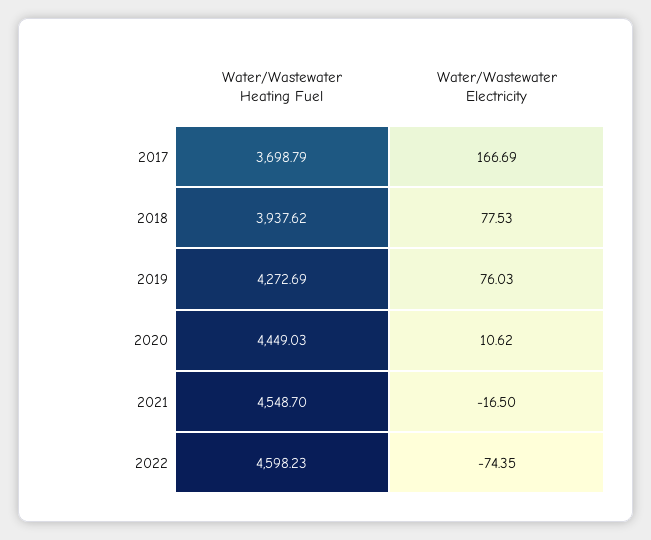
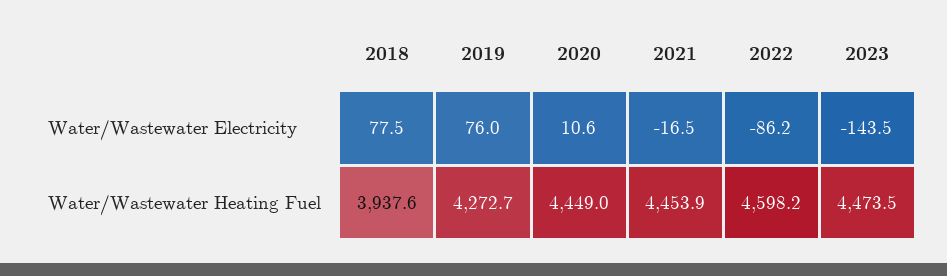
Water/Wastewater Heating Fuel, 2017: 3698.79 -> none
Water/Wastewater Electricity, 2017: 166.69 -> none
Water/Wastewater Heating Fuel, 2021: 4548.7 -> 4453.9
Water/Wastewater Electricity, 2022: -74.35 -> -86.2
Water/Wastewater Electricity, 2023: none -> -143.5
Water/Wastewater Heating Fuel, 2023: none -> 4473.5

